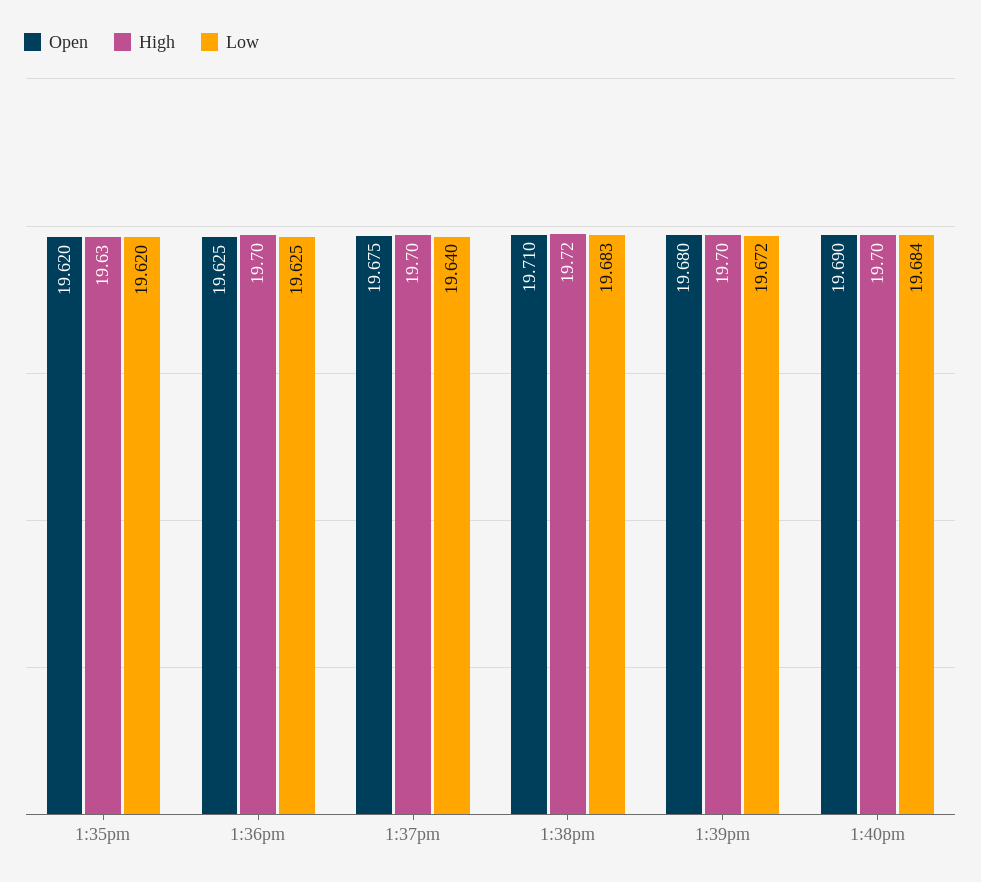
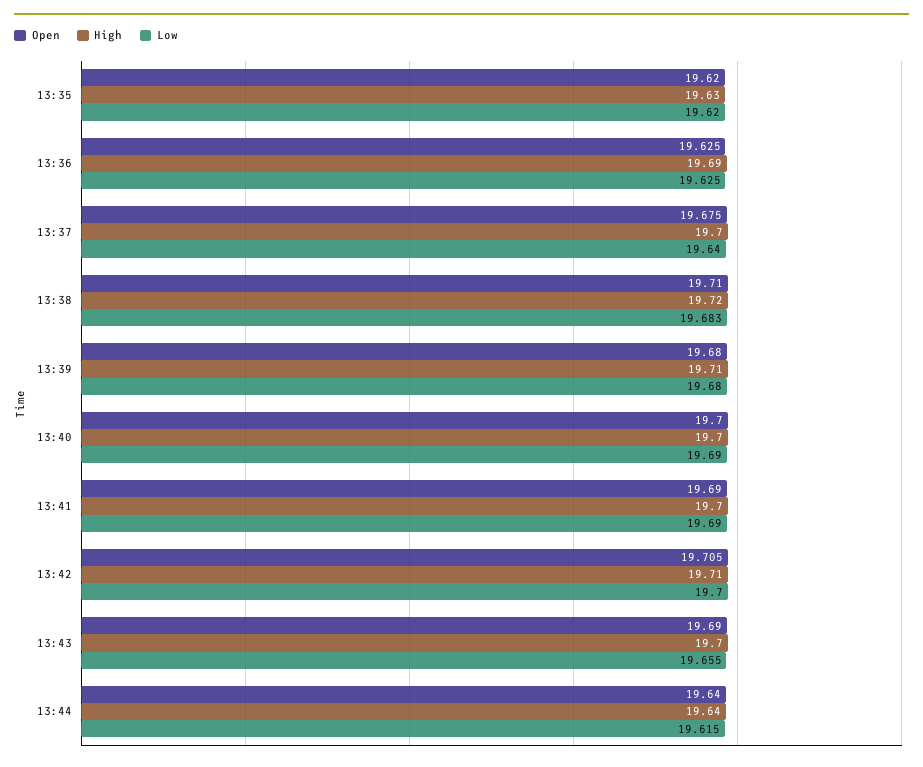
High, 1:36pm: 19.7 -> 19.69
High, 1:39pm: 19.7 -> 19.71
Low, 1:39pm: 19.672 -> 19.68
Open, 1:40pm: 19.69 -> 19.7
Low, 1:40pm: 19.684 -> 19.69
Open, 13:41: none -> 19.69
High, 13:41: none -> 19.7
Low, 13:41: none -> 19.69
Open, 13:42: none -> 19.705
High, 13:42: none -> 19.71
Low, 13:42: none -> 19.7
Open, 13:43: none -> 19.69
High, 13:43: none -> 19.7
Low, 13:43: none -> 19.655
Open, 13:44: none -> 19.64
High, 13:44: none -> 19.64
Low, 13:44: none -> 19.615

